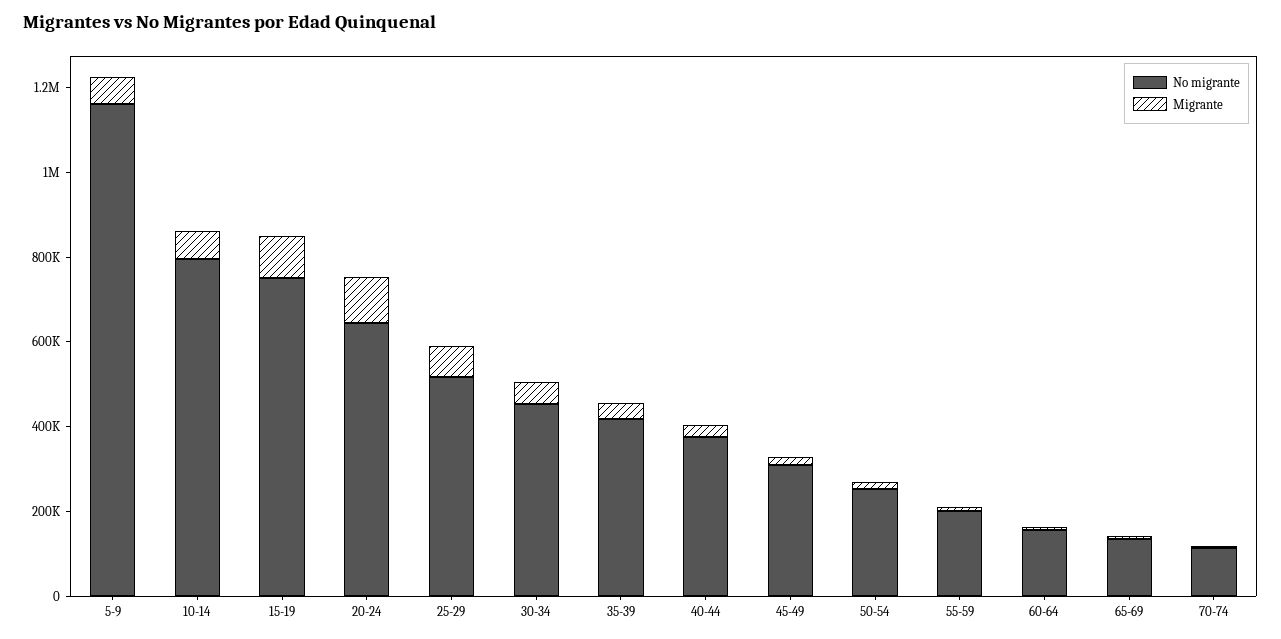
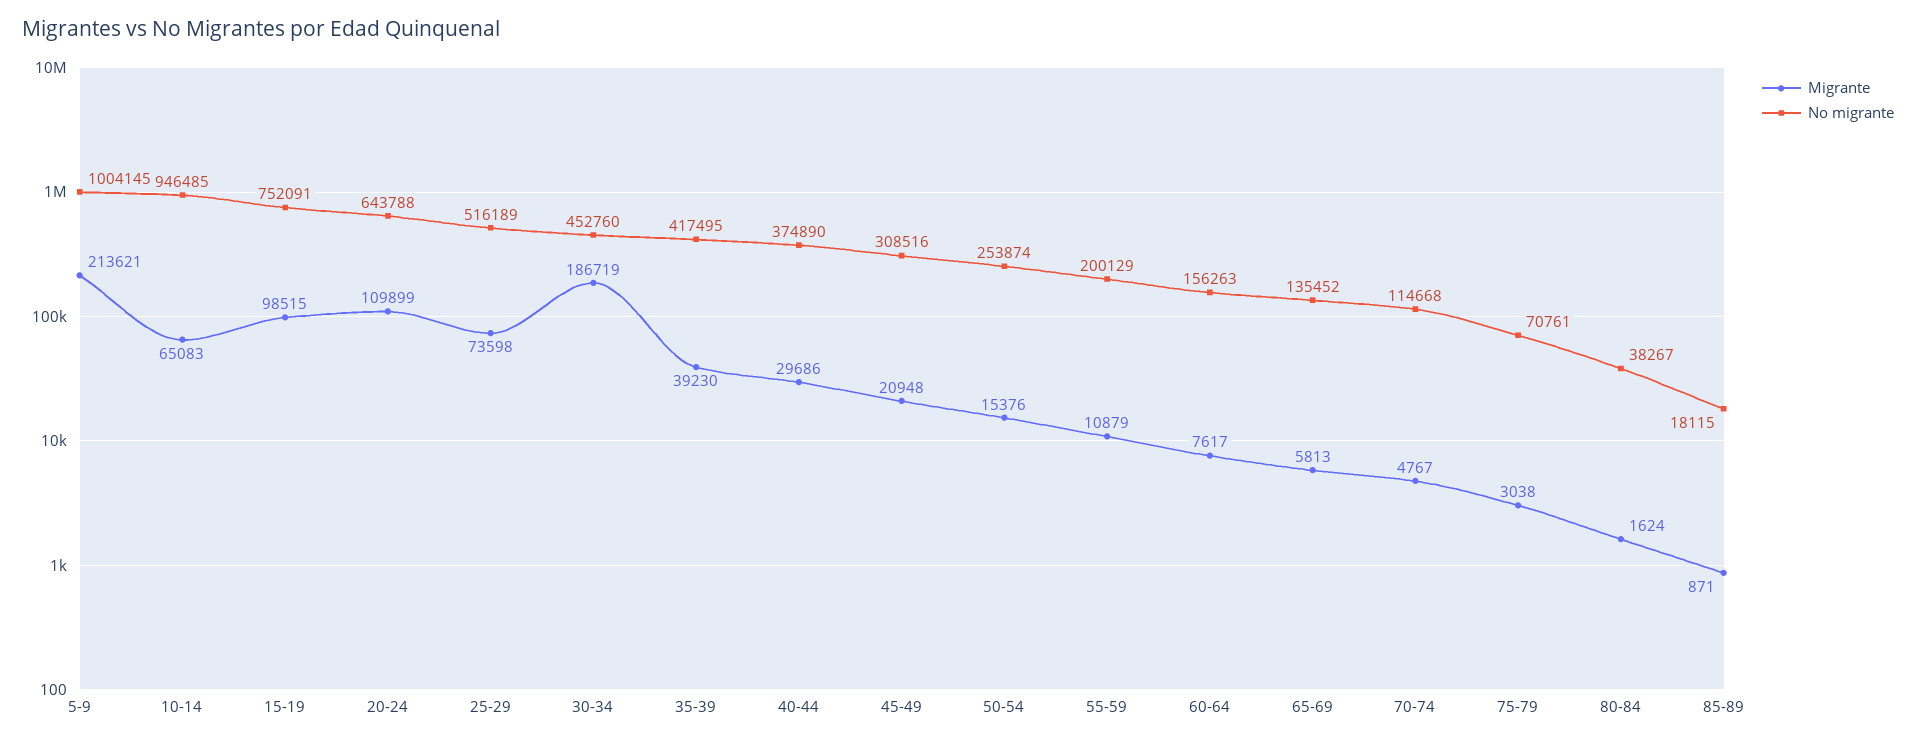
No migrante, 5-9: 1150000 -> 1004145
Migrante, 5-9: 50000 -> 213621
No migrante, 10-14: 800000 -> 946485
Migrante, 30-34: 50000 -> 186719
Migrante, 75-79: none -> 3038
No migrante, 75-79: none -> 70761
Migrante, 80-84: none -> 1624
No migrante, 80-84: none -> 38267
Migrante, 85-89: none -> 871
No migrante, 85-89: none -> 18115

